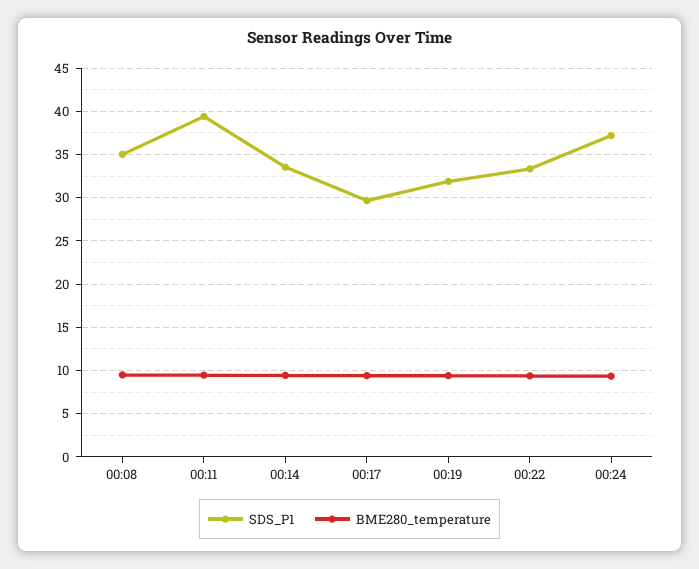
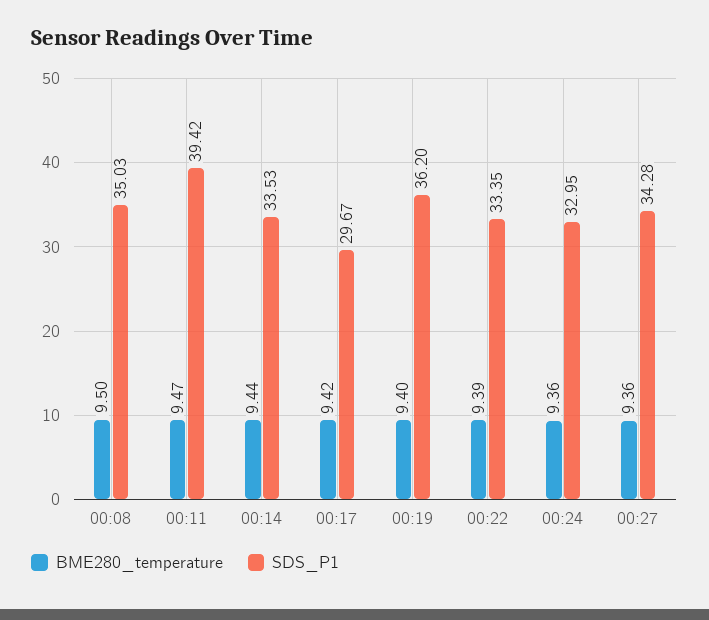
SDS_P1, 00:19: 32 -> 36.2
SDS_P1, 00:24: 37 -> 32.95
BME280_temperature, 00:27: none -> 9.36
SDS_P1, 00:27: none -> 34.28

